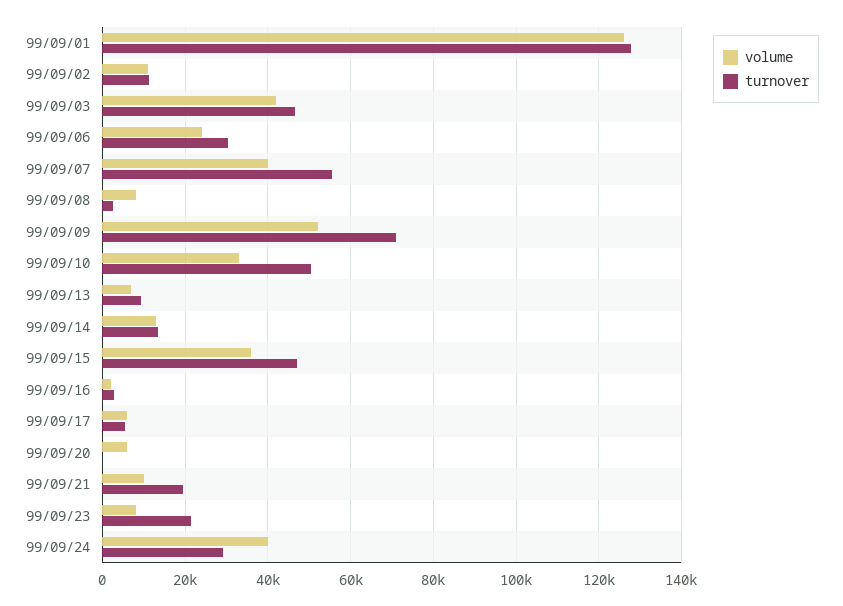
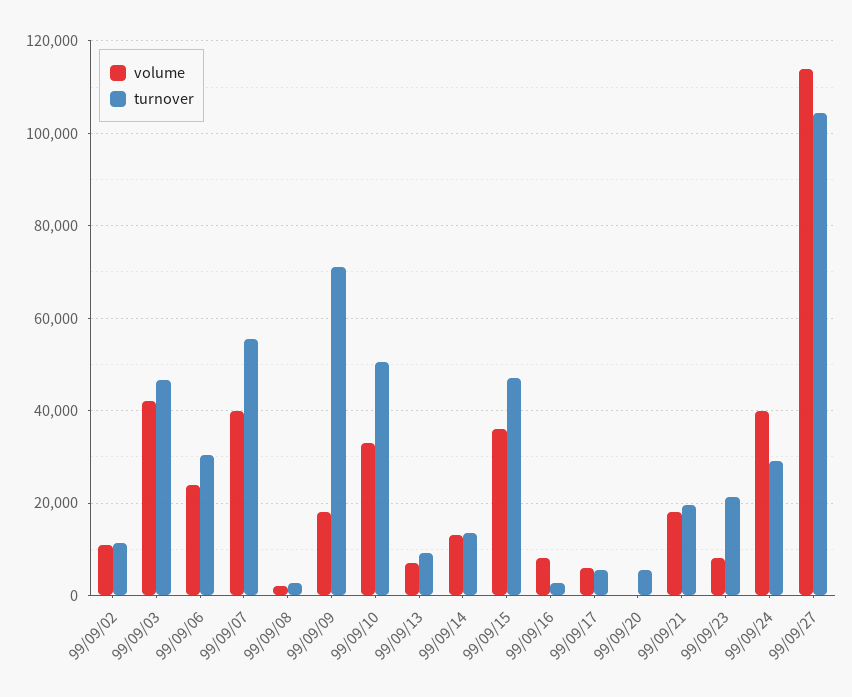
volume, 99/09/01: 126000 -> none
turnover, 99/09/01: 128000 -> none
volume, 99/09/08: 8000 -> 2000
volume, 99/09/09: 52000 -> 18000
volume, 99/09/16: 2000 -> 8000
volume, 99/09/20: 6000 -> 0
turnover, 99/09/20: 0 -> 6000
volume, 99/09/21: 10000 -> 18000
volume, 99/09/27: none -> 114000
turnover, 99/09/27: none -> 104000

